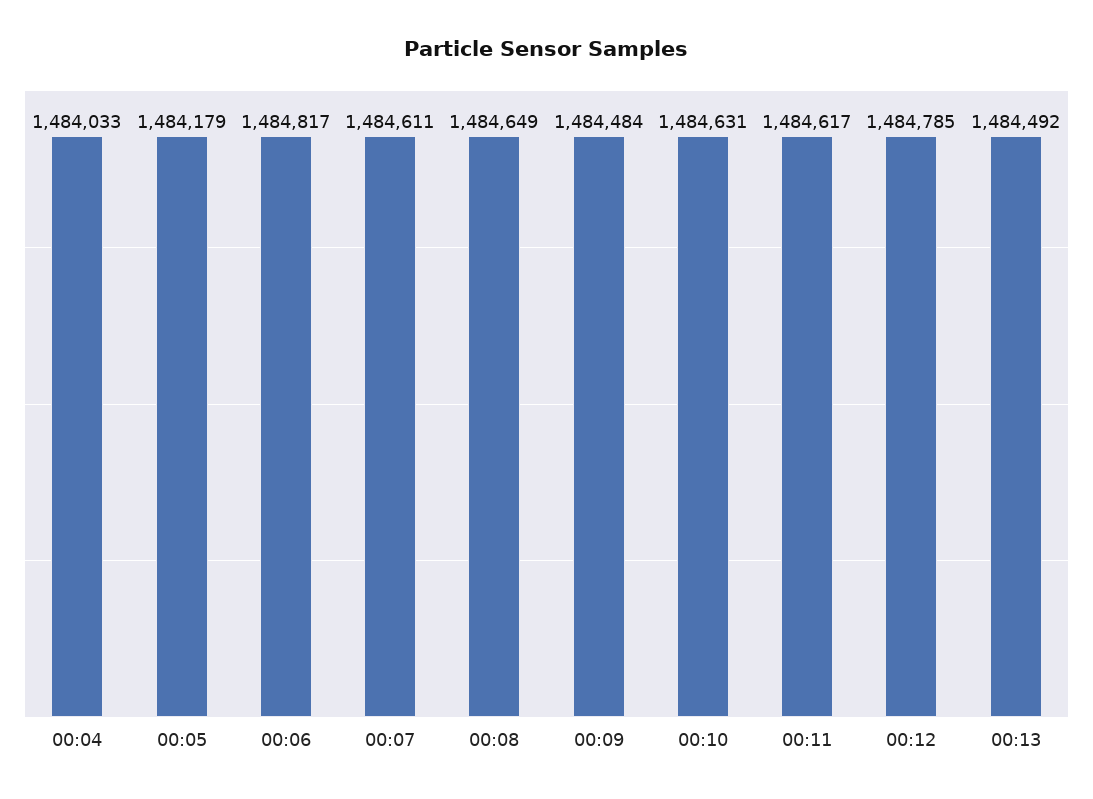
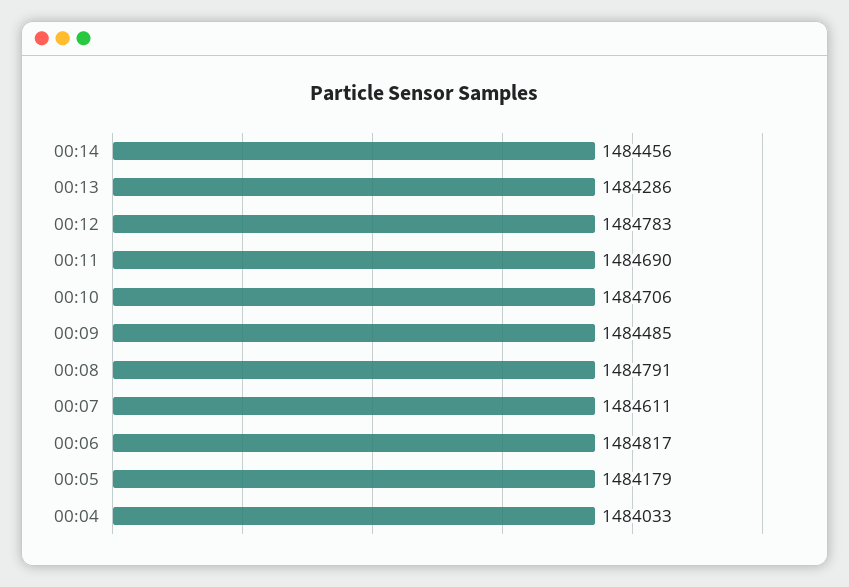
00:08: 1484649 -> 1484791
00:09: 1484484 -> 1484485
00:10: 1484631 -> 1484706
00:11: 1484617 -> 1484690
00:12: 1484785 -> 1484783
00:13: 1484492 -> 1484286
00:14: none -> 1484456

